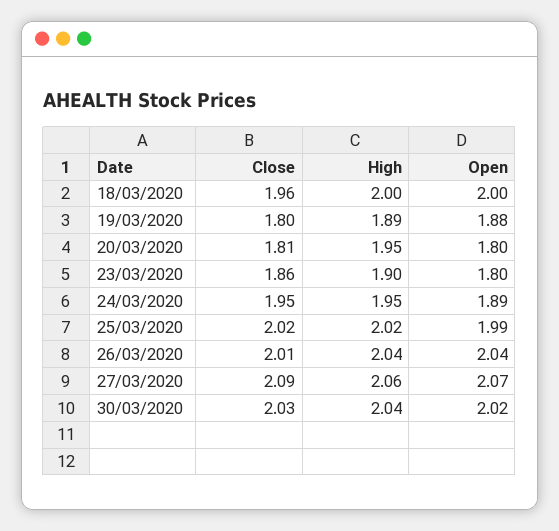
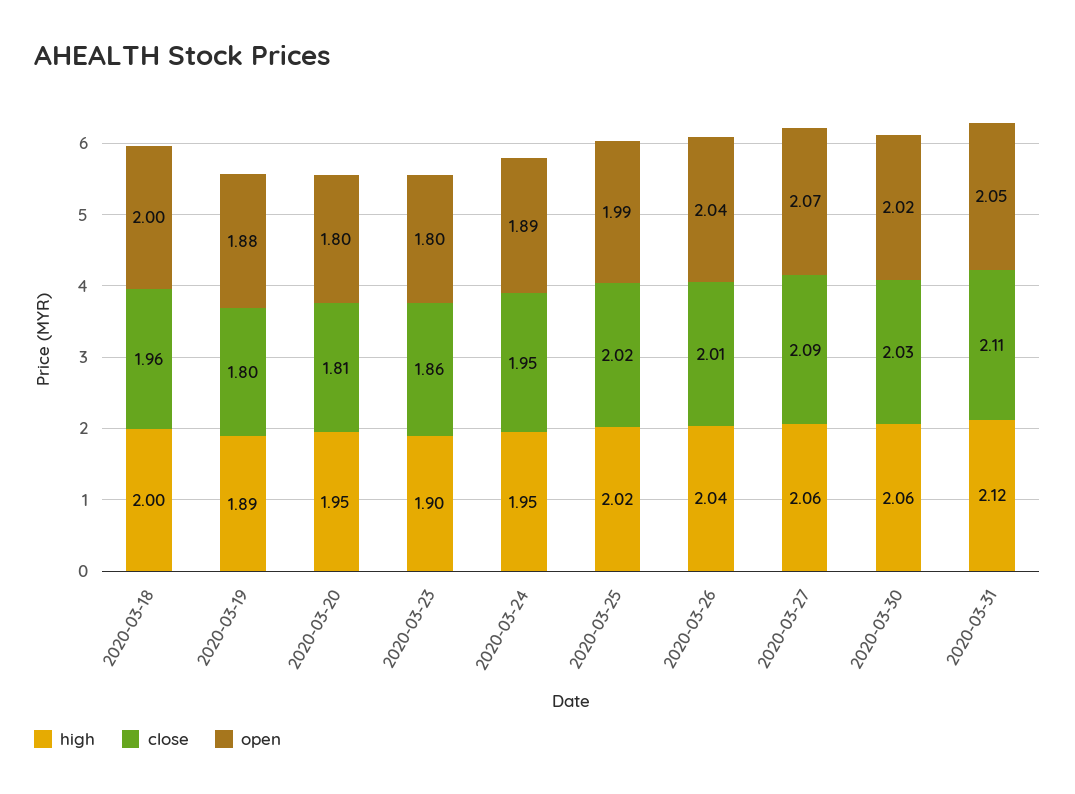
High, 30/03/2020: 2.04 -> 2.06
High, 2020-03-31: none -> 2.12
Close, 2020-03-31: none -> 2.11
Open, 2020-03-31: none -> 2.05

